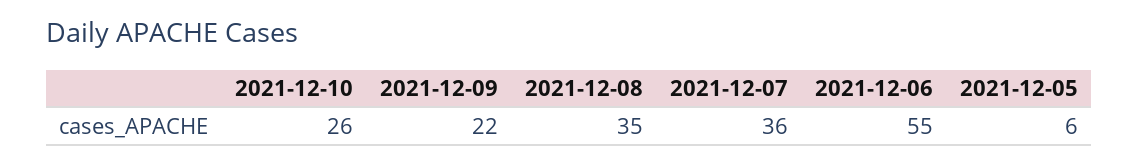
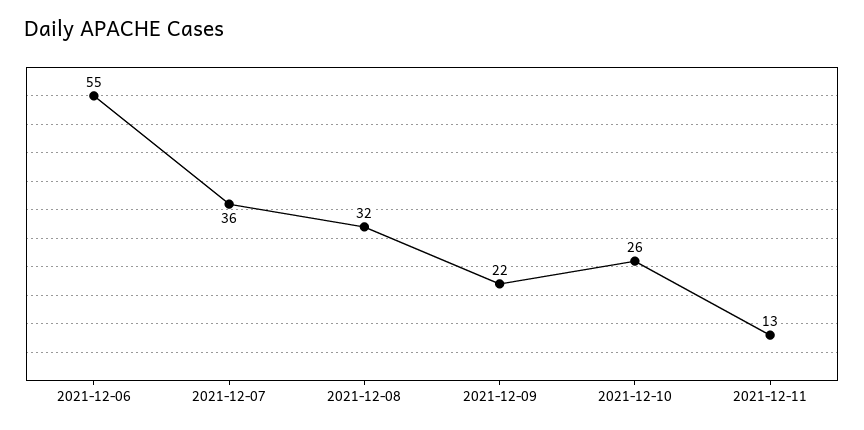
2021-12-08: 35 -> 32
2021-12-05: 6 -> none
2021-12-11: none -> 13

